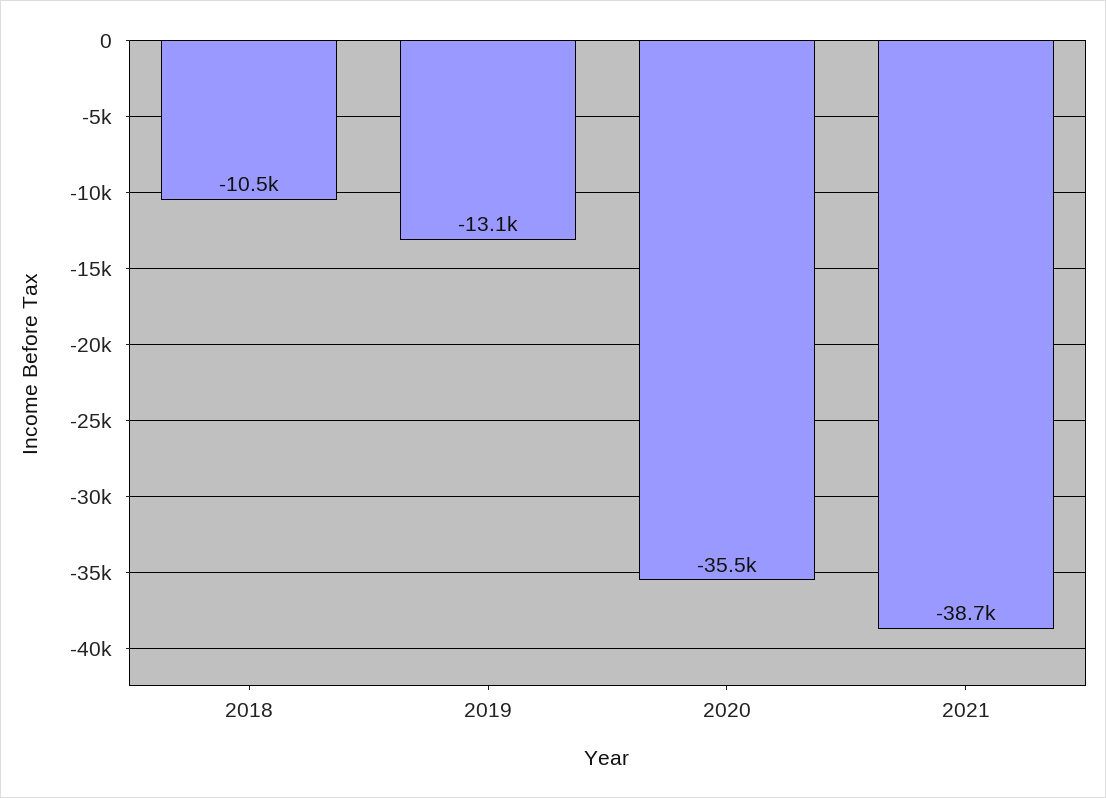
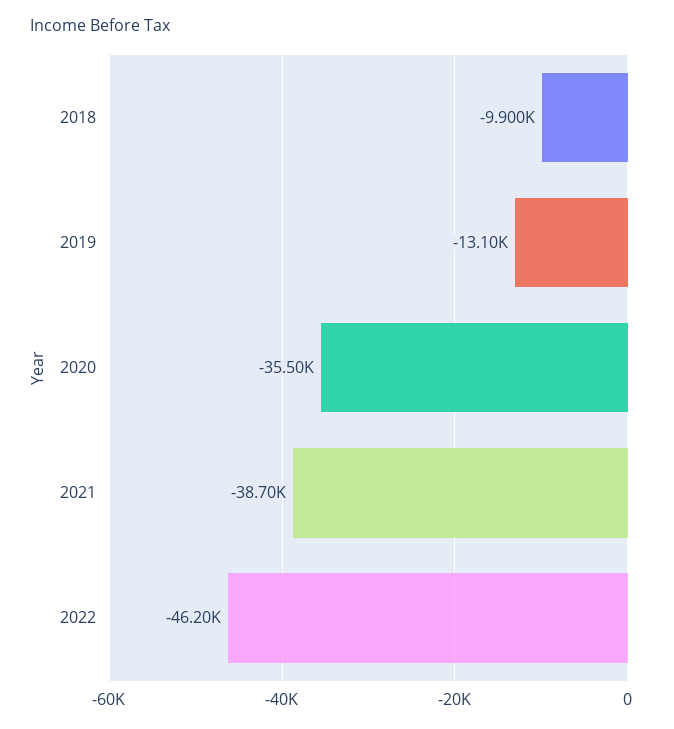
2018: -10500 -> -9900
2022: none -> -46200

